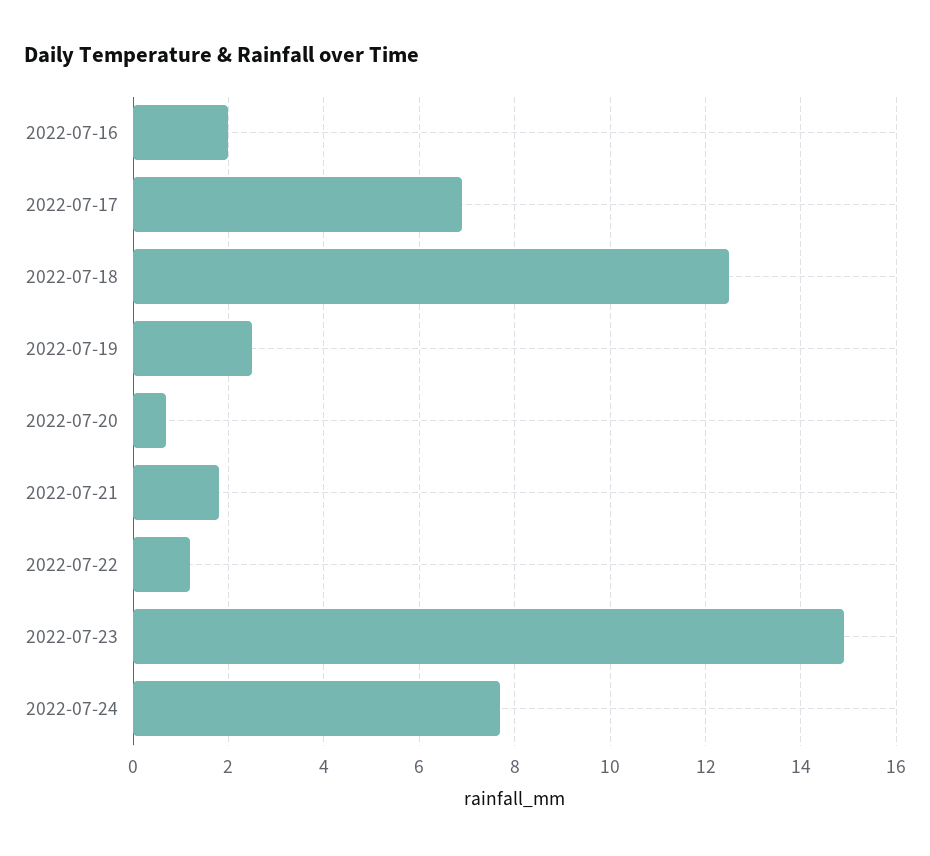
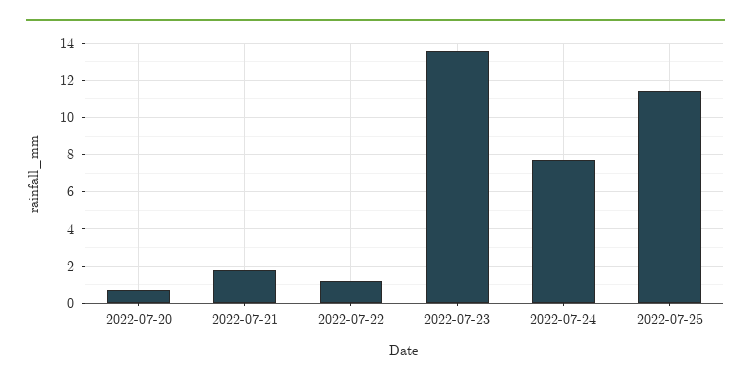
2022-07-16: 2 -> none
2022-07-17: 7 -> none
2022-07-18: 12.5 -> none
2022-07-19: 2.5 -> none
2022-07-23: 15 -> 13.5
2022-07-25: none -> 11.5

